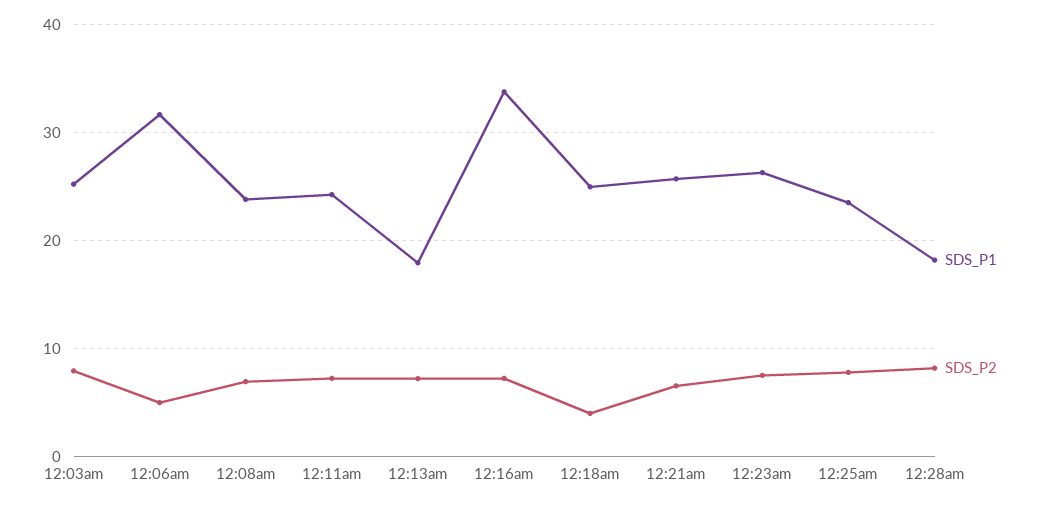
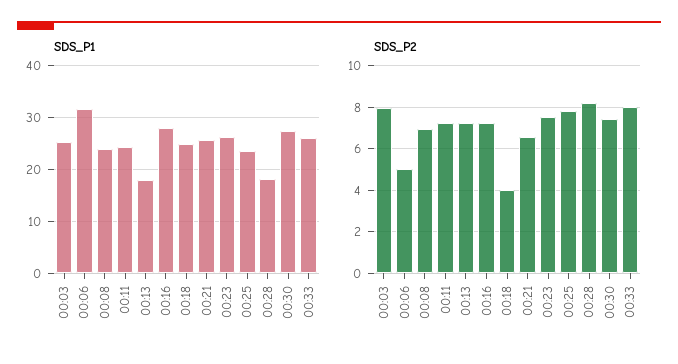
SDS_P1, 12:16am: 34 -> 28
SDS_P1, 00:30: none -> 28
SDS_P1, 00:33: none -> 26
SDS_P2, 00:30: none -> 7.5
SDS_P2, 00:33: none -> 8

